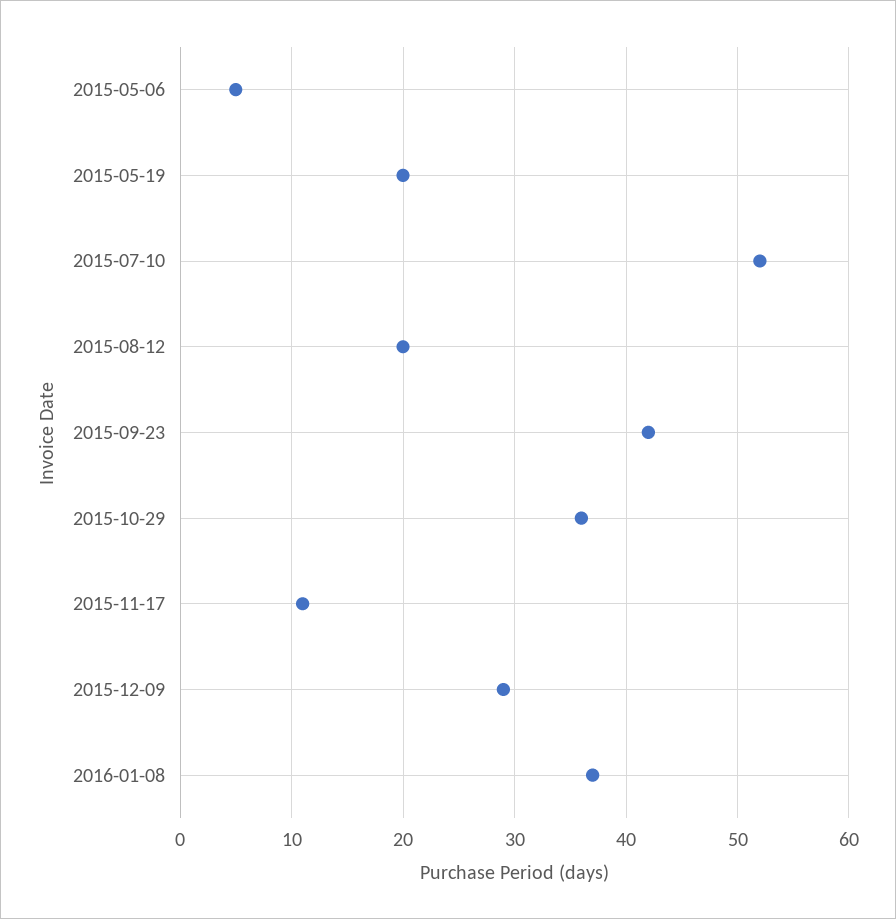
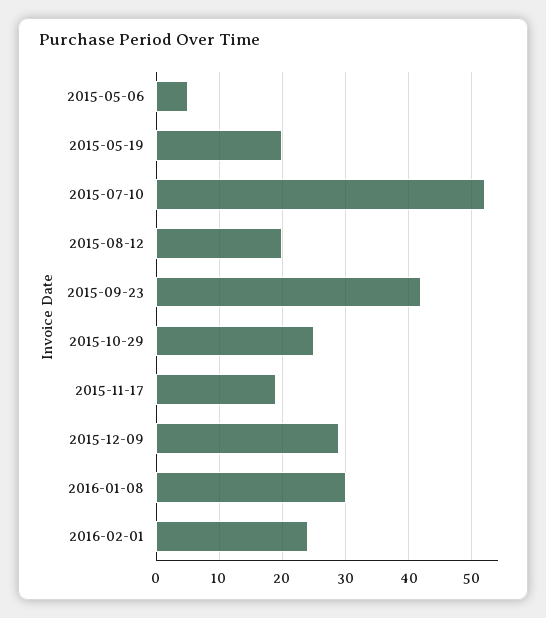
2015-10-29: 36 -> 25
2015-11-17: 11 -> 19
2016-01-08: 37 -> 30
2016-02-01: none -> 24

